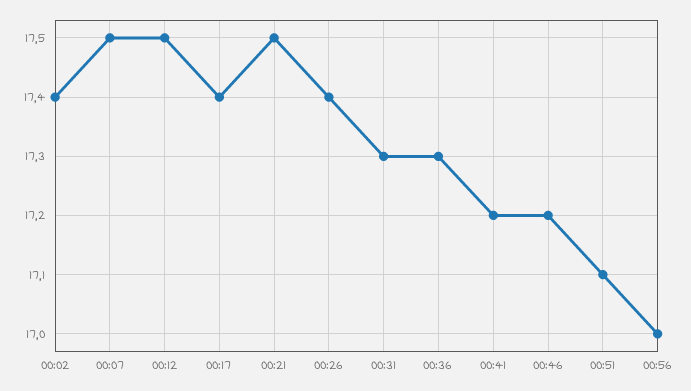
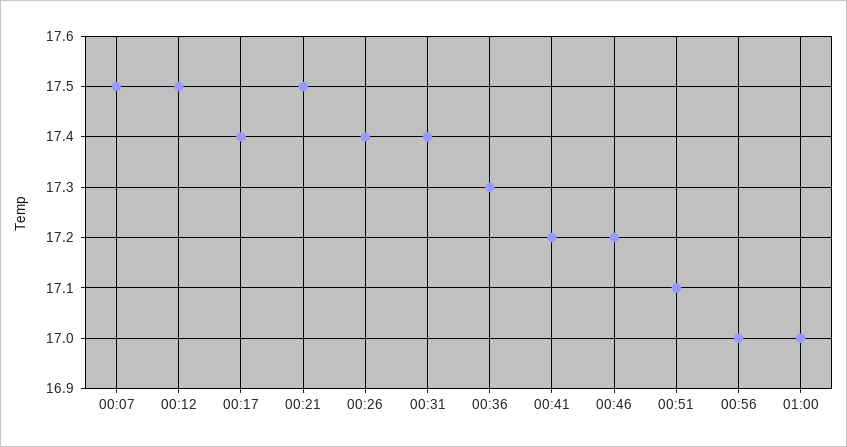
00:02: 17.4 -> none
00:31: 17.3 -> 17.4
01:00: none -> 17

